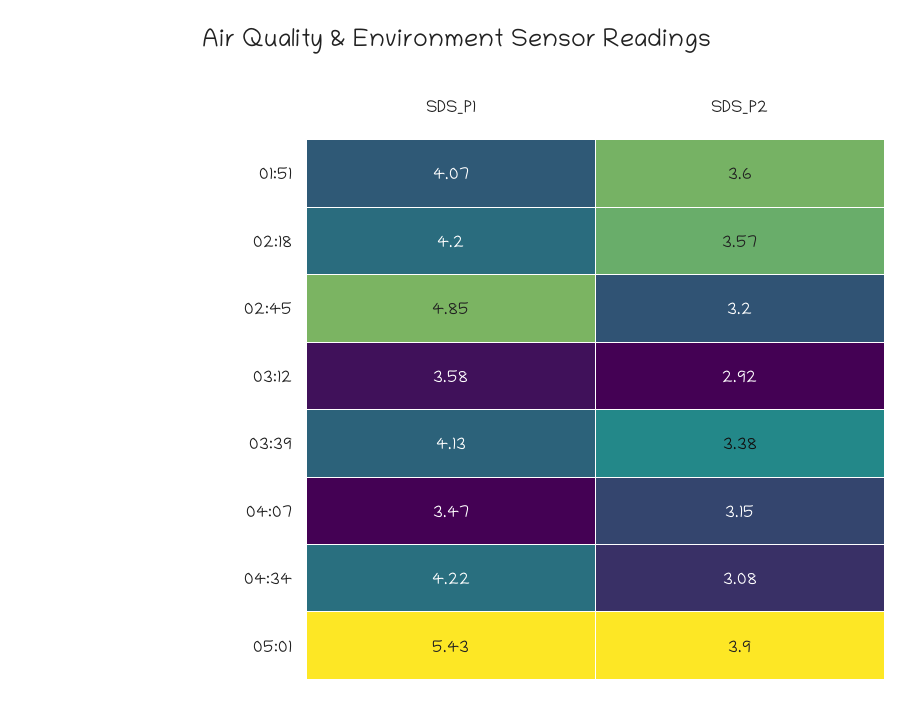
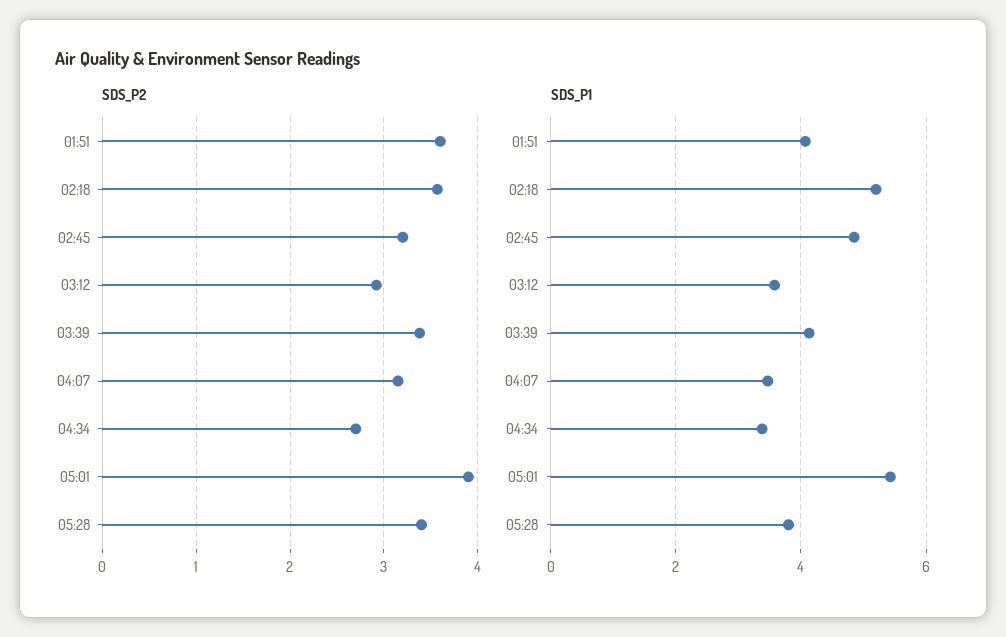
SDS_P1, 02:18: 4.2 -> 5.2
SDS_P1, 04:34: 4.22 -> 3.4
SDS_P2, 04:34: 3.08 -> 2.7
SDS_P2, 05:28: none -> 3.4
SDS_P1, 05:28: none -> 3.8

